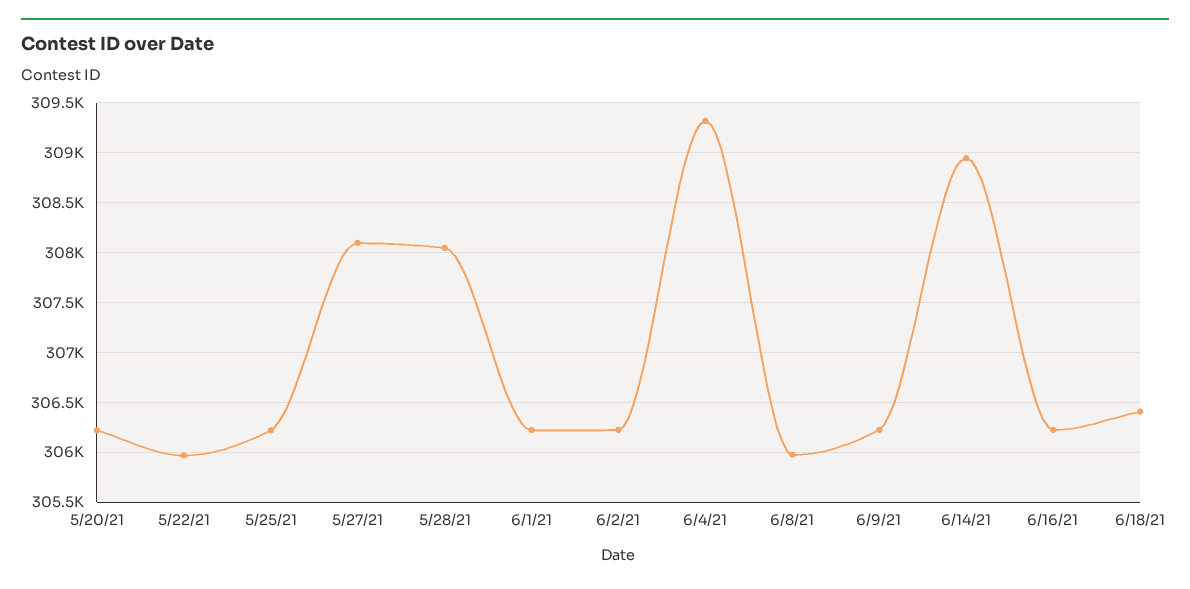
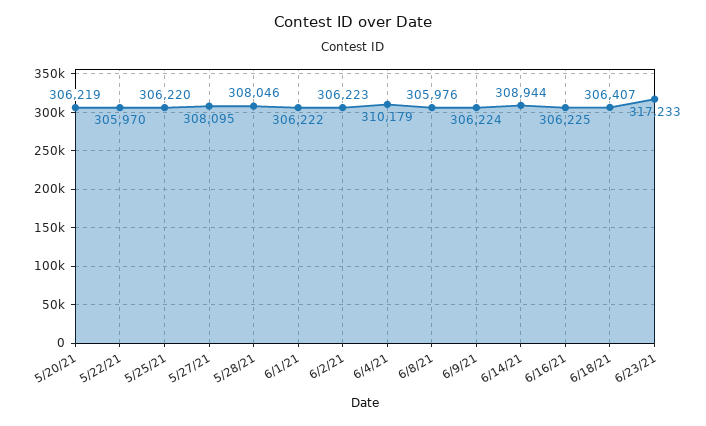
6/4/21: 309300 -> 310179
6/23/21: none -> 317233

